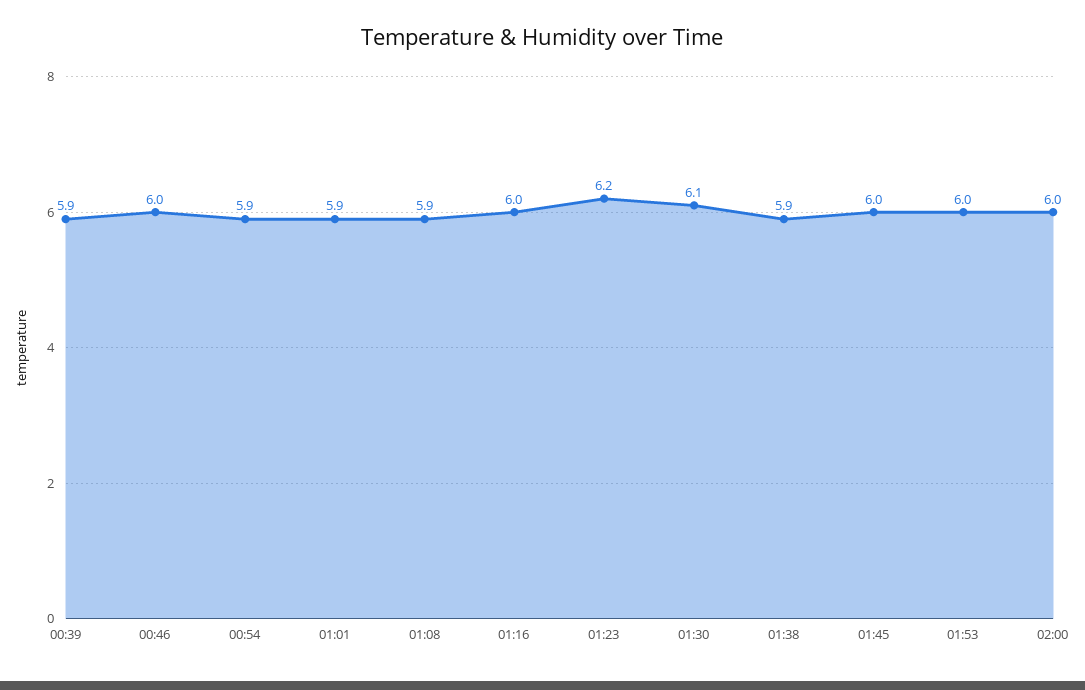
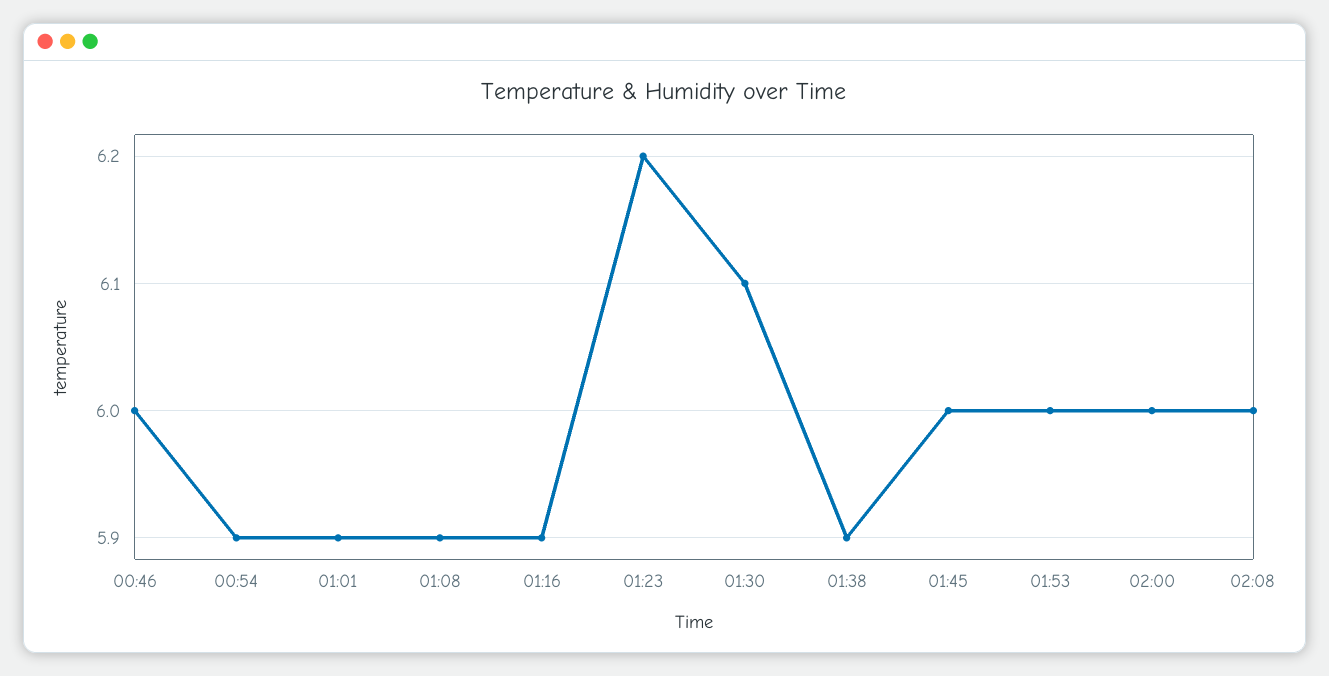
00:39: 5.9 -> none
01:16: 6 -> 5.9
02:08: none -> 6

